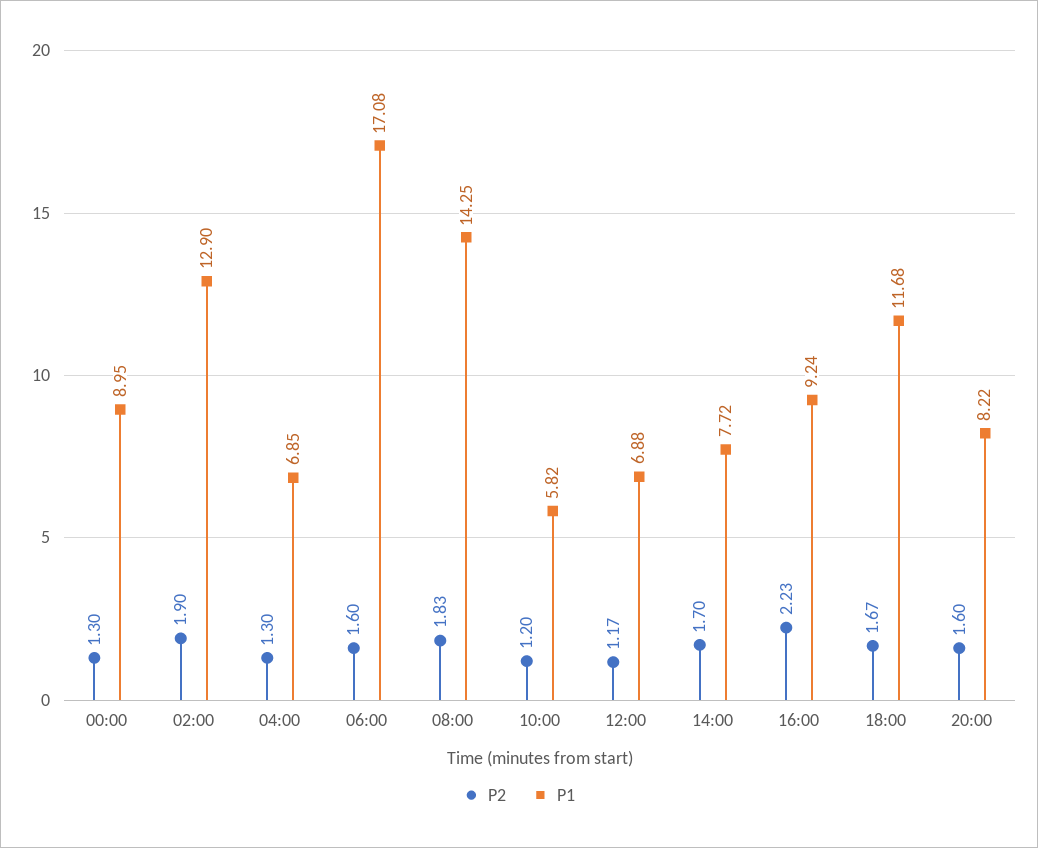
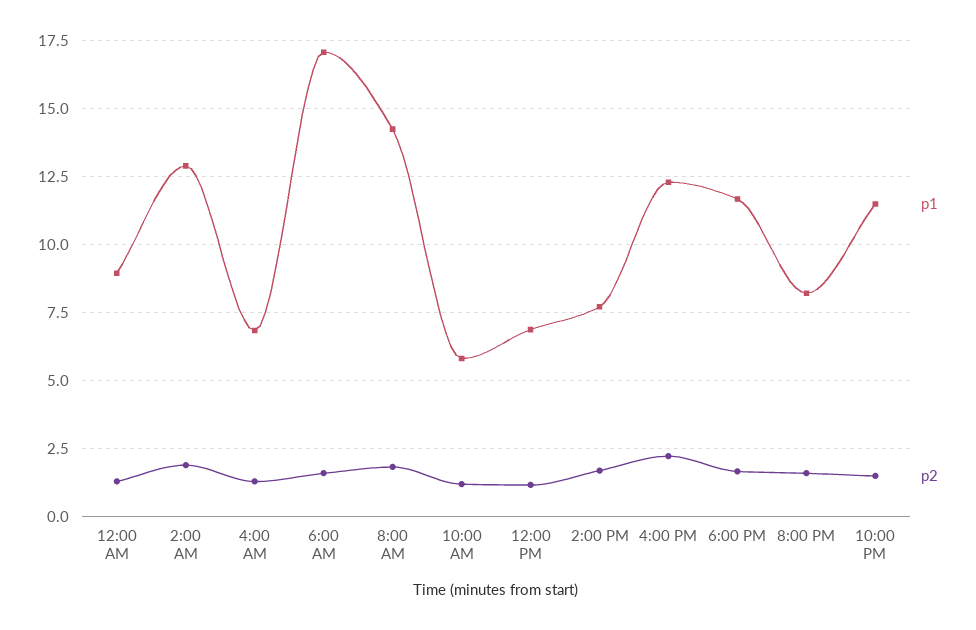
P1, 16:00: 9.24 -> 12.25
P1, 10:00 PM: none -> 11.5
P2, 10:00 PM: none -> 1.5

